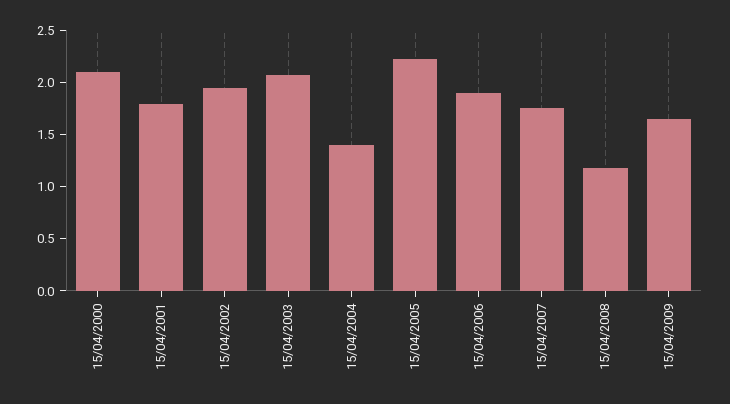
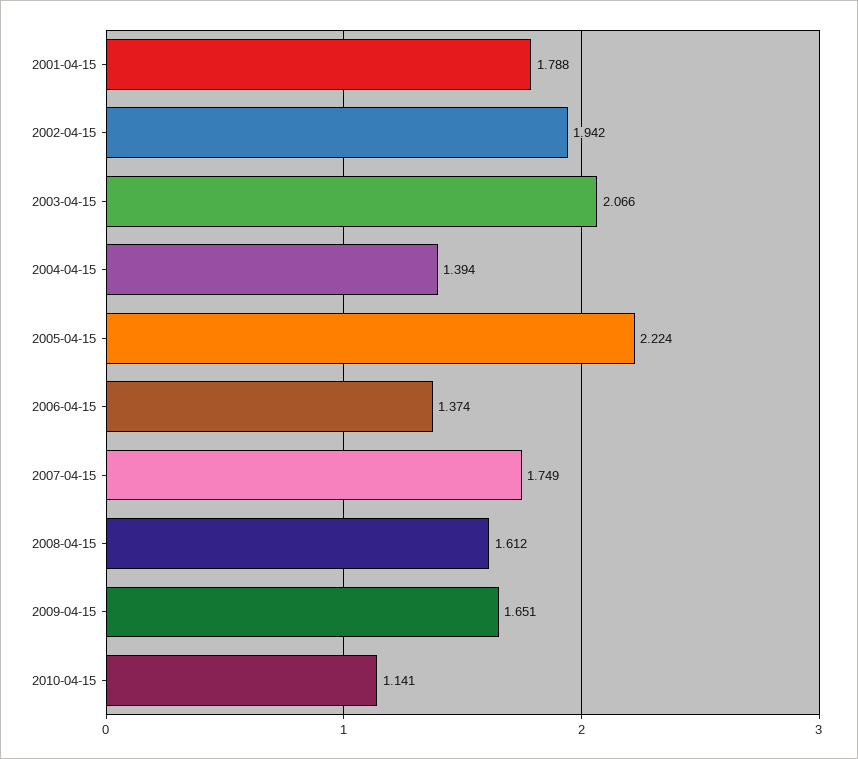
15/04/2000: 2.1 -> none
15/04/2006: 1.9 -> 1.374
15/04/2008: 1.2 -> 1.612
2010-04-15: none -> 1.141

